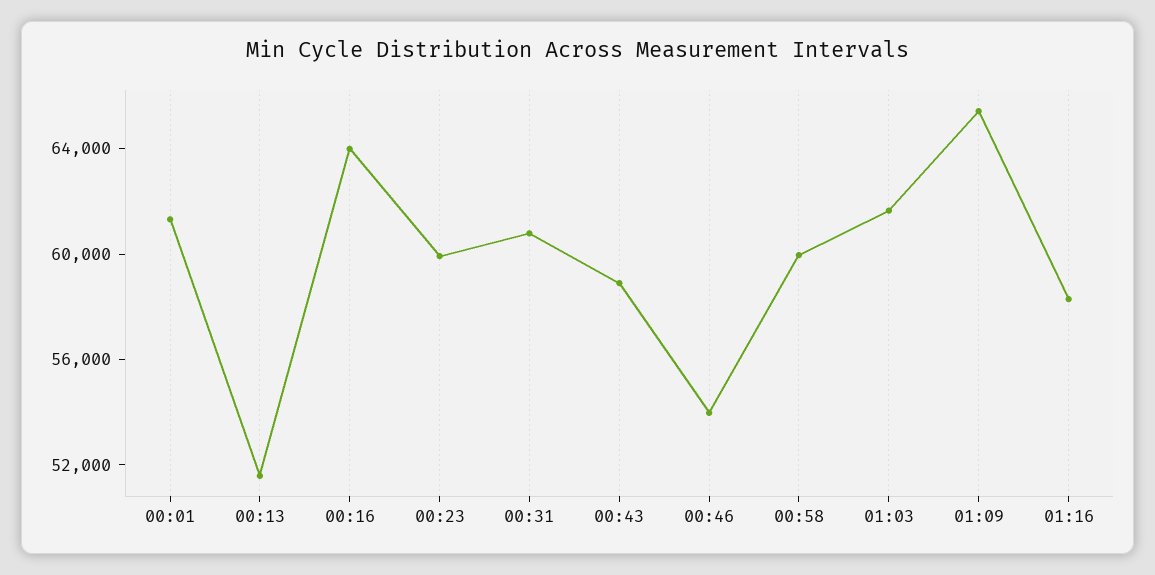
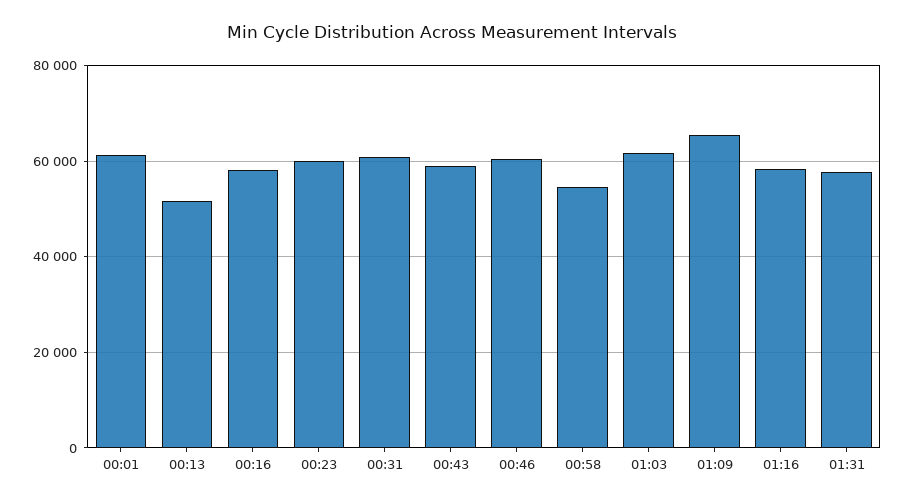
00:16: 64000 -> 58000
00:46: 54000 -> 60000
00:58: 60000 -> 54000
01:31: none -> 58000

